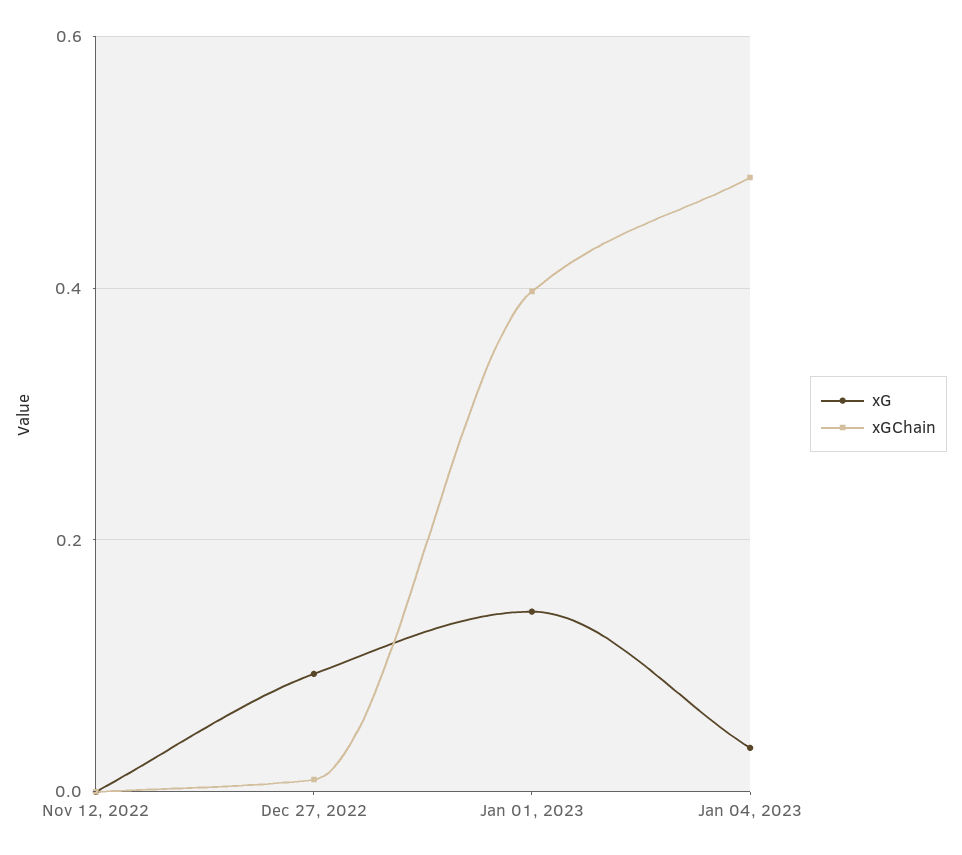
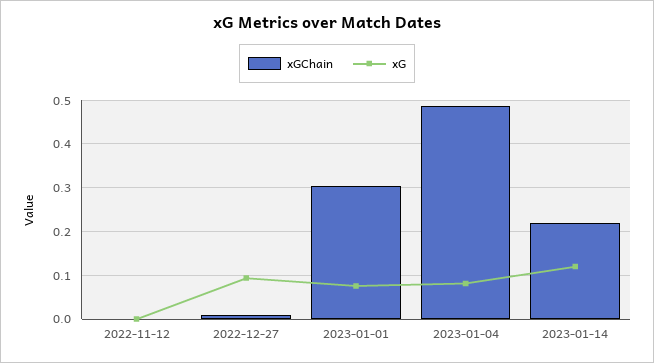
xG, Jan 01, 2023: 0.14 -> 0.08
xGChain, Jan 01, 2023: 0.4 -> 0.3
xG, Jan 04, 2023: 0.04 -> 0.08
xGChain, 2023-01-14: none -> 0.22
xG, 2023-01-14: none -> 0.12

